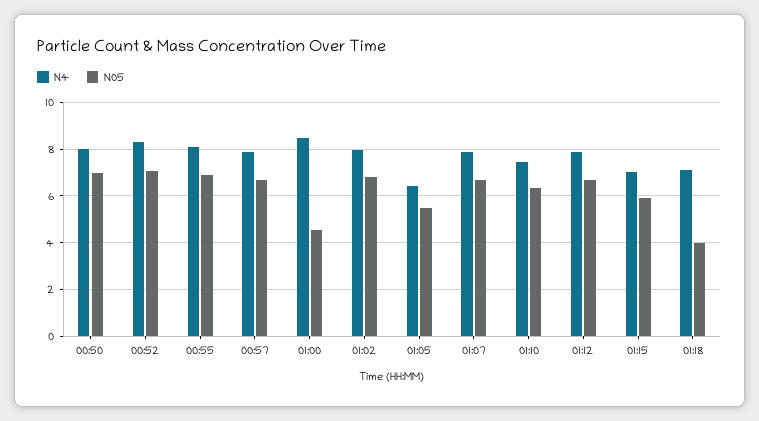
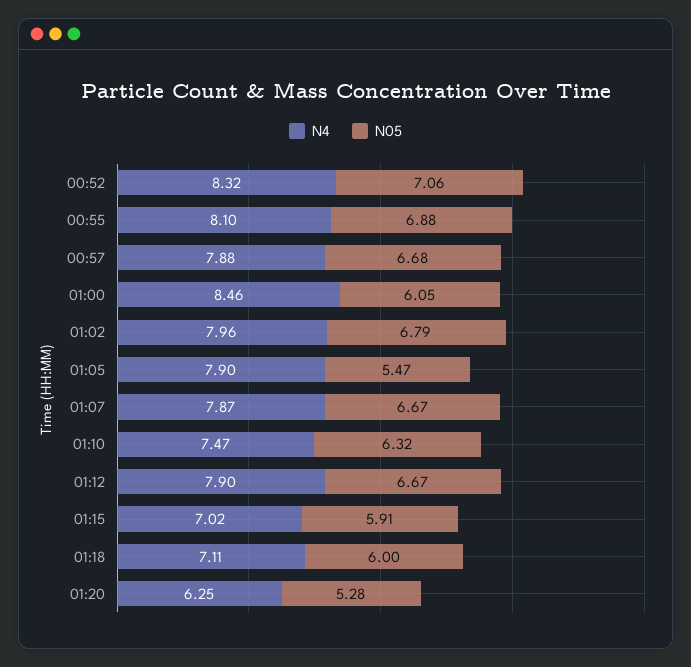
N4, 00:50: 8 -> none
N05, 00:50: 7 -> none
N05, 01:00: 4.5 -> 6.05
N4, 01:05: 6.5 -> 7.9
N05, 01:18: 4 -> 6
N4, 01:20: none -> 6.25
N05, 01:20: none -> 5.28

